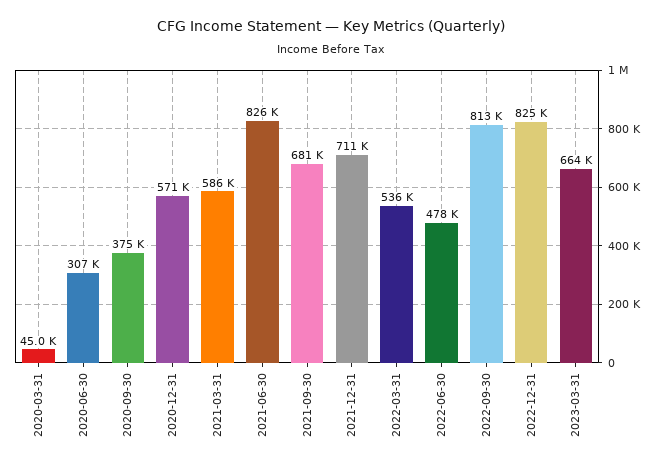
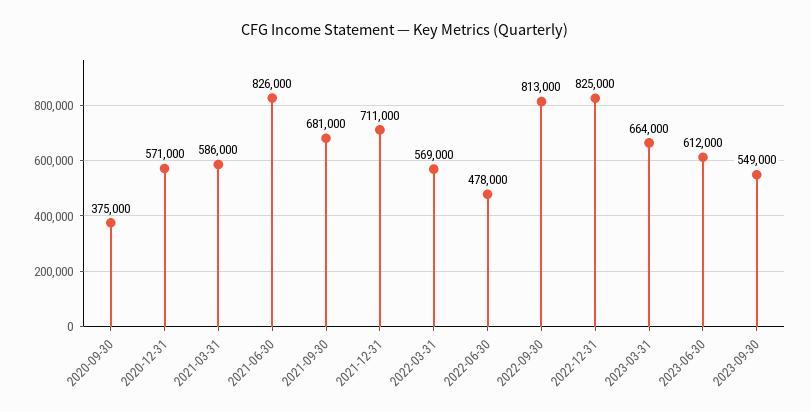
2020-03-31: 45000 -> none
2020-06-30: 307000 -> none
2022-03-31: 536000 -> 569000
2023-06-30: none -> 612000
2023-09-30: none -> 549000

